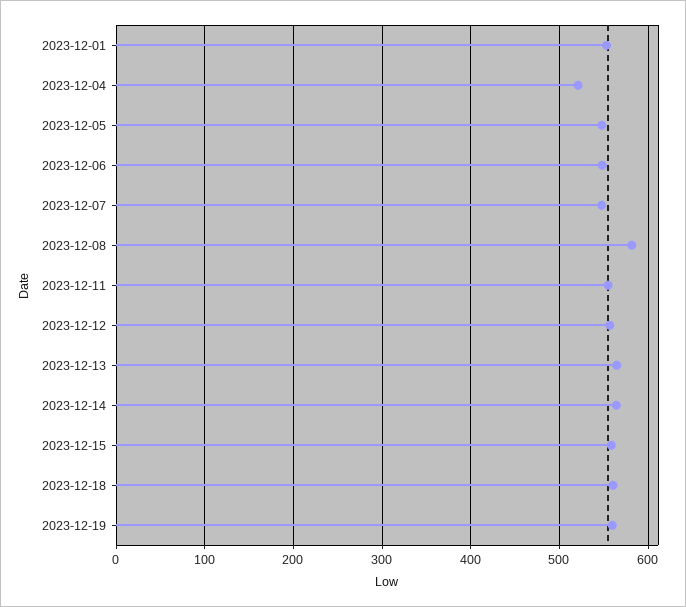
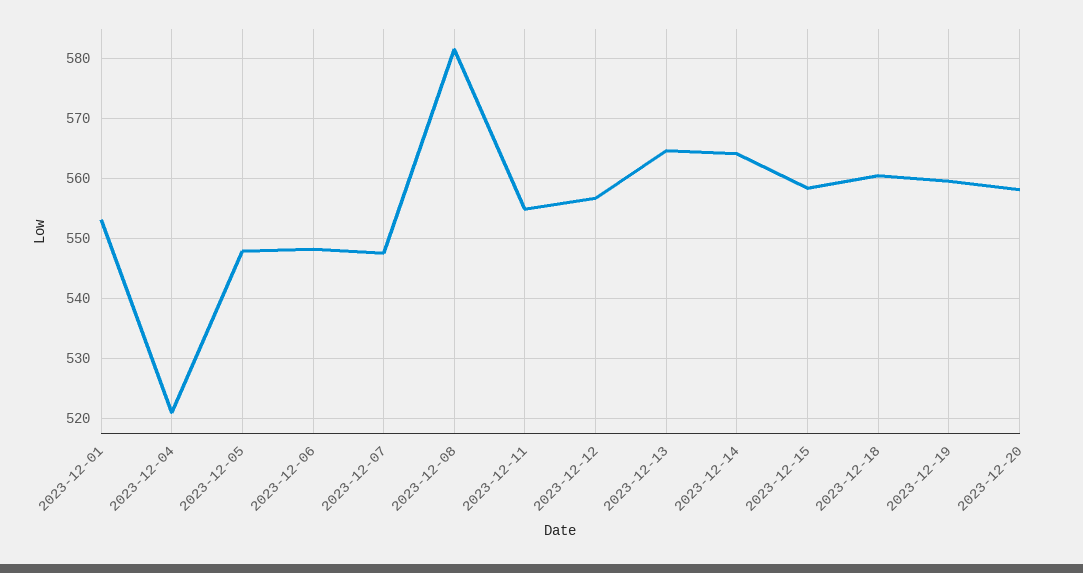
2023-12-20: none -> 558

